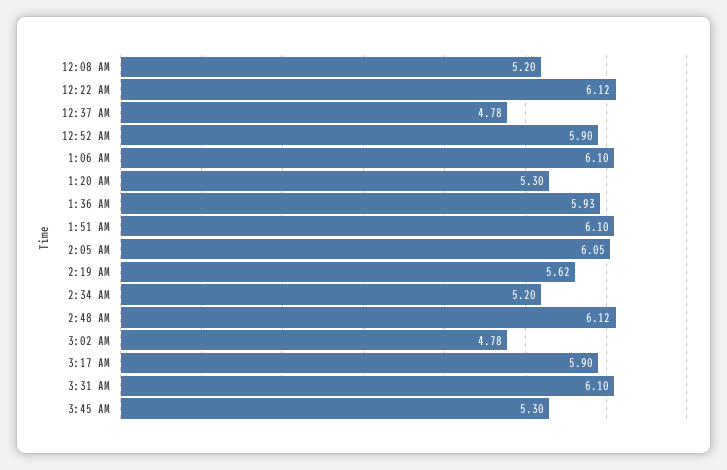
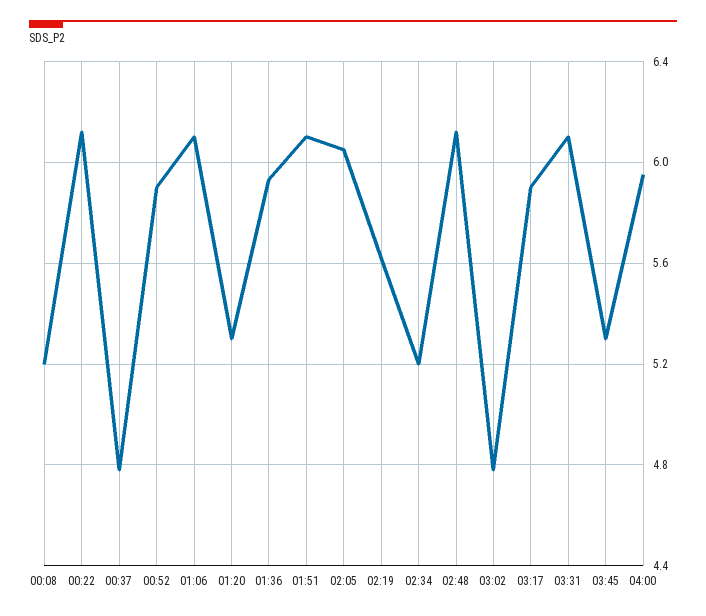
04:00: none -> 5.95

